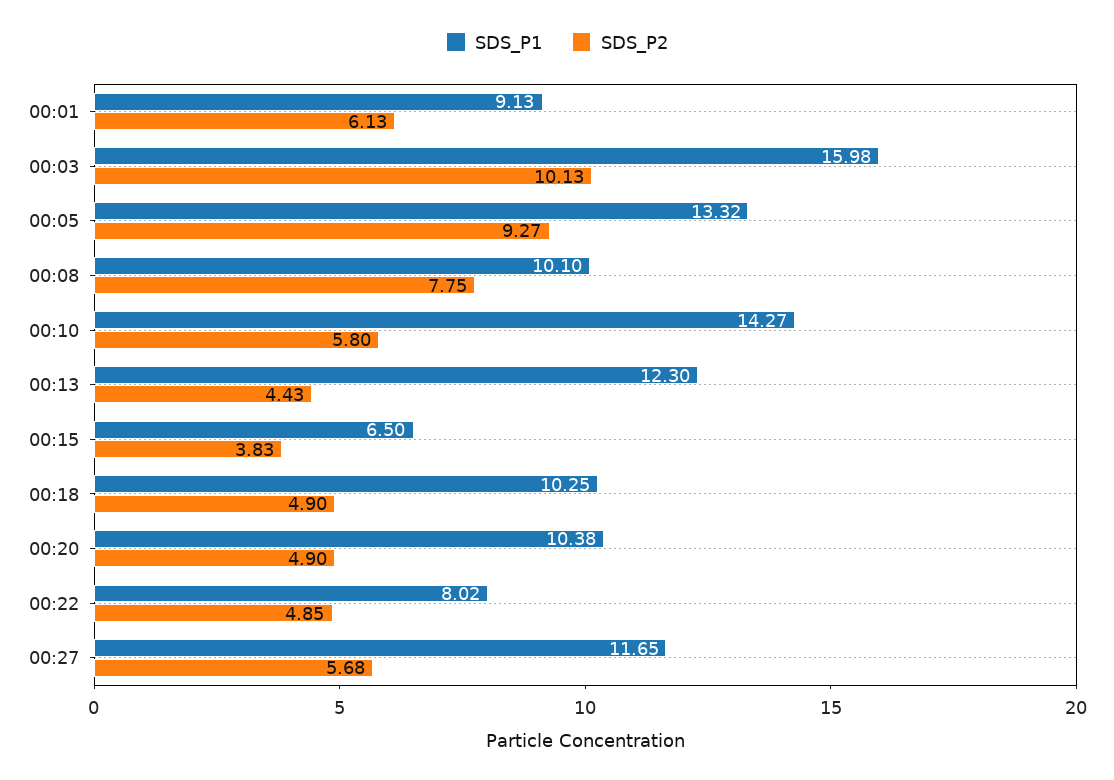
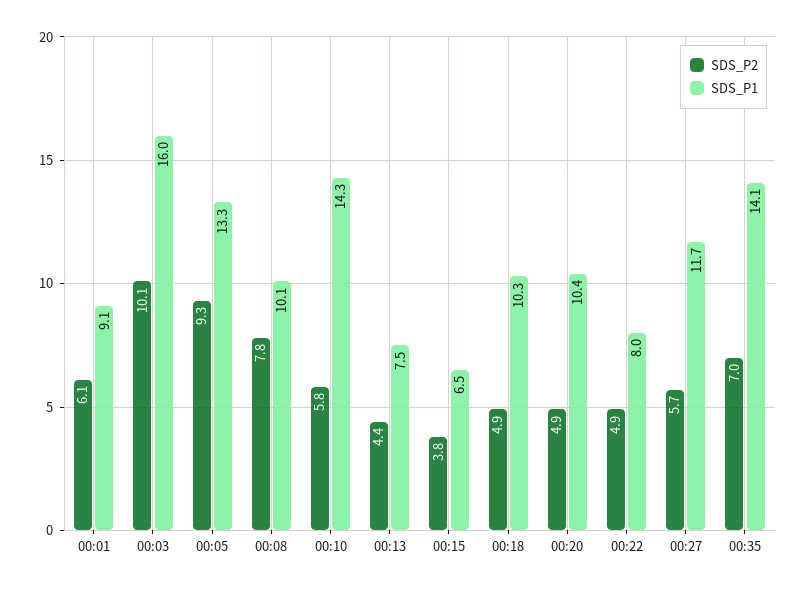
SDS_P1, 00:13: 12.3 -> 7.5
SDS_P2, 00:35: none -> 7
SDS_P1, 00:35: none -> 14.1

